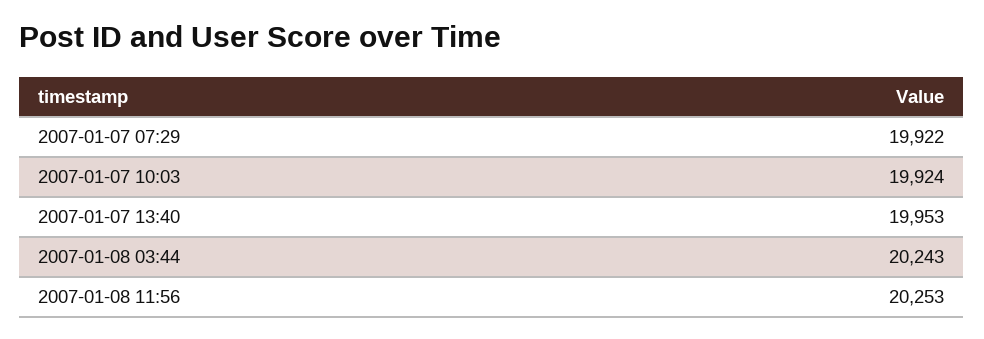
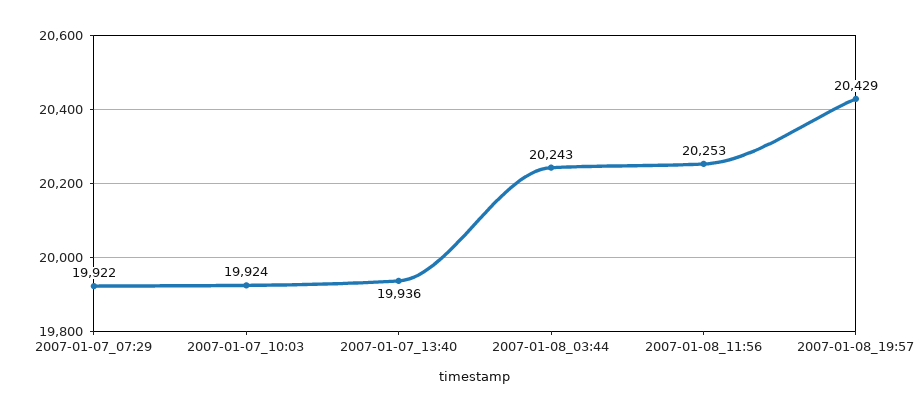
2007-01-07 13:40: 19953 -> 19936
2007-01-08_19:57: none -> 20429

